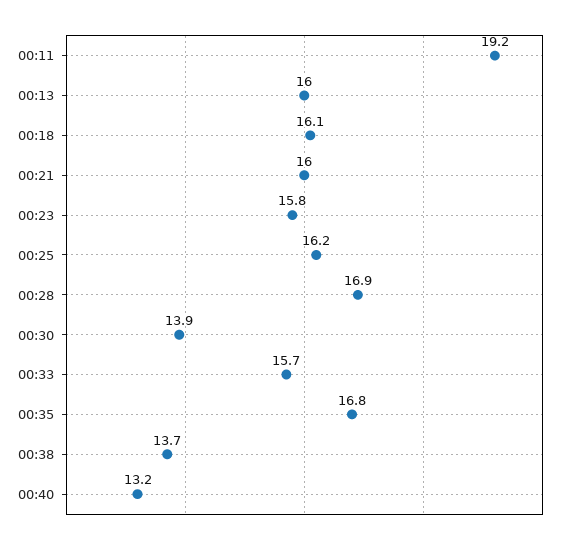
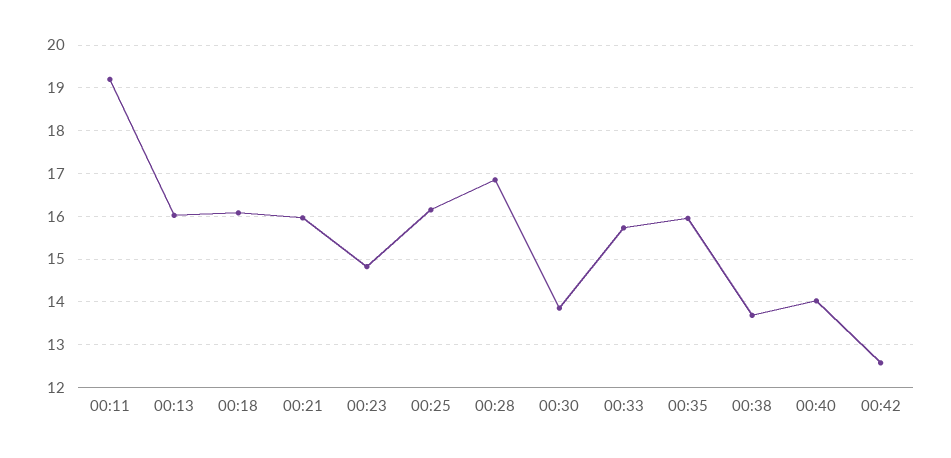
00:23: 15.8 -> 14.8
00:35: 16.8 -> 16
00:40: 13.2 -> 14
00:42: none -> 12.6

